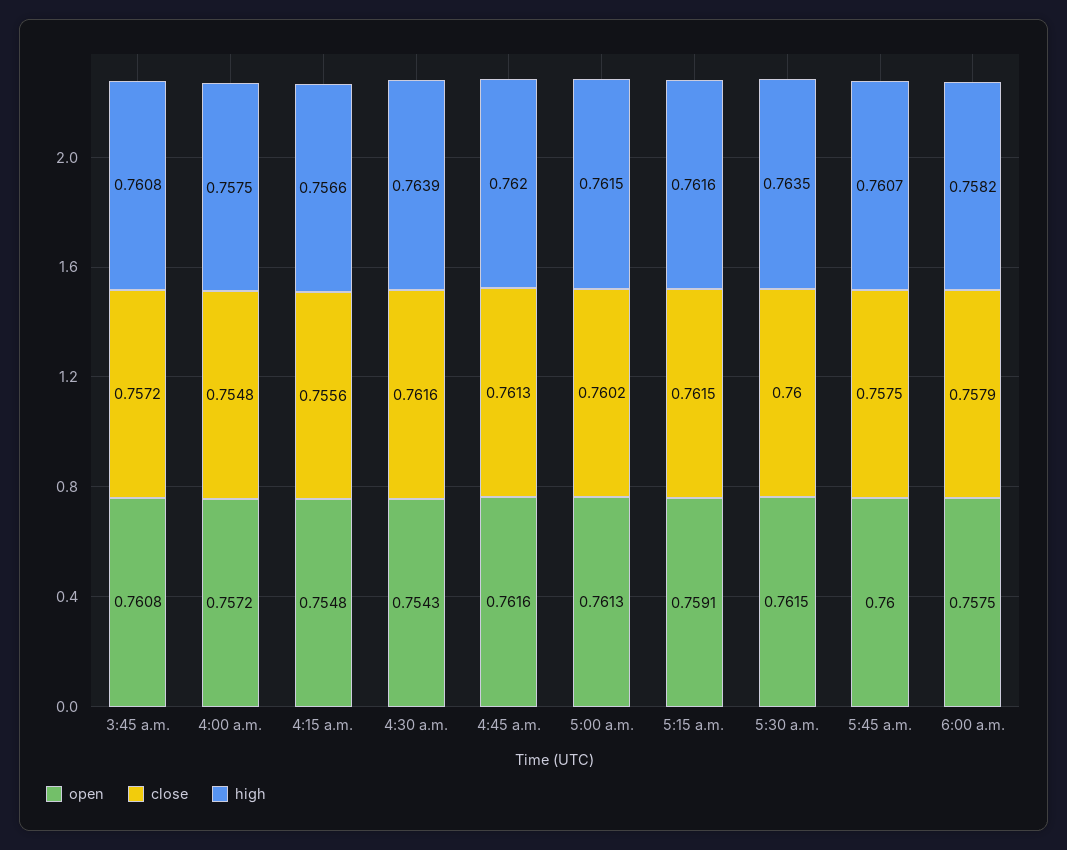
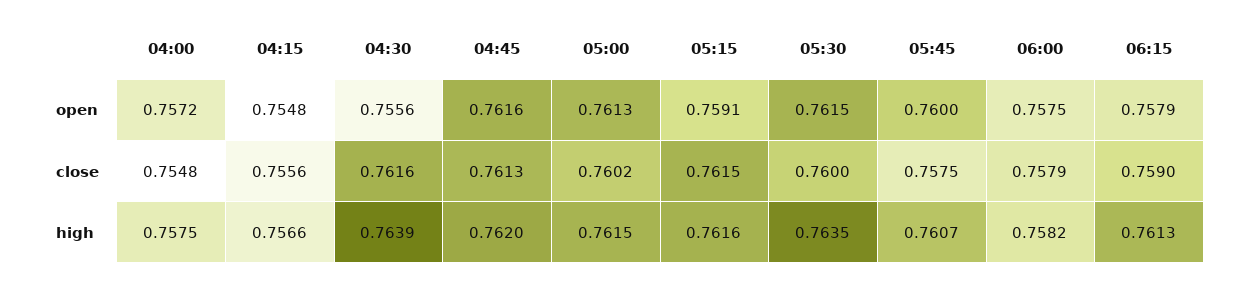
open, 3:45 a.m.: 0.7608 -> none
close, 3:45 a.m.: 0.7572 -> none
high, 3:45 a.m.: 0.7608 -> none
open, 4:30 a.m.: 0.7543 -> 0.7556
open, 06:15: none -> 0.7579
close, 06:15: none -> 0.759
high, 06:15: none -> 0.7613

